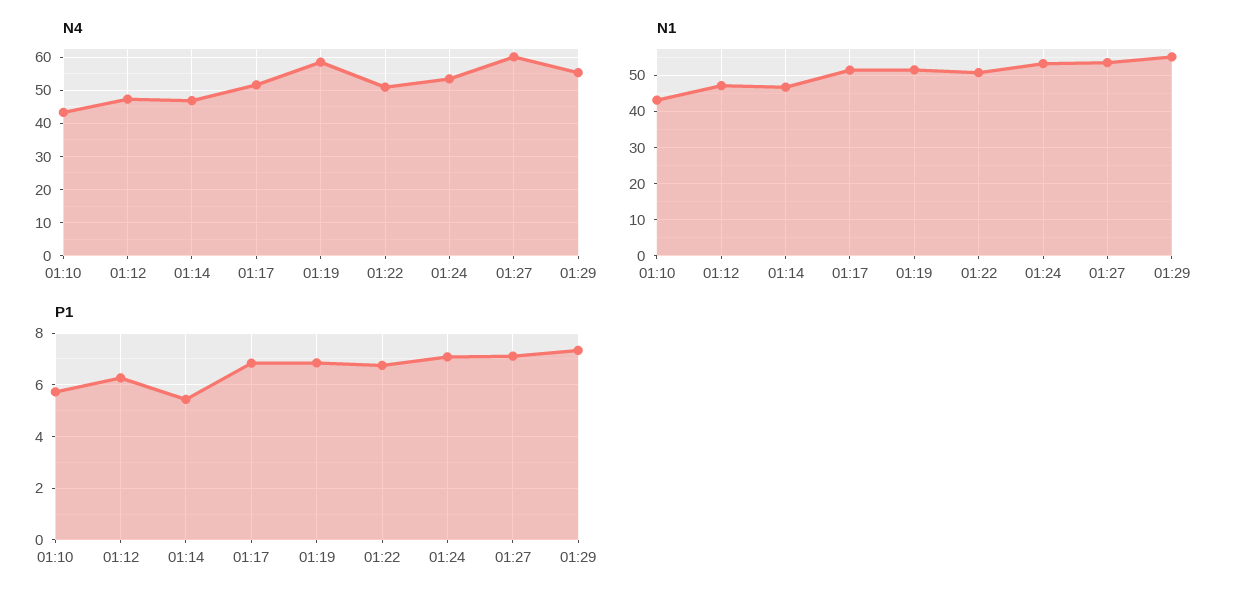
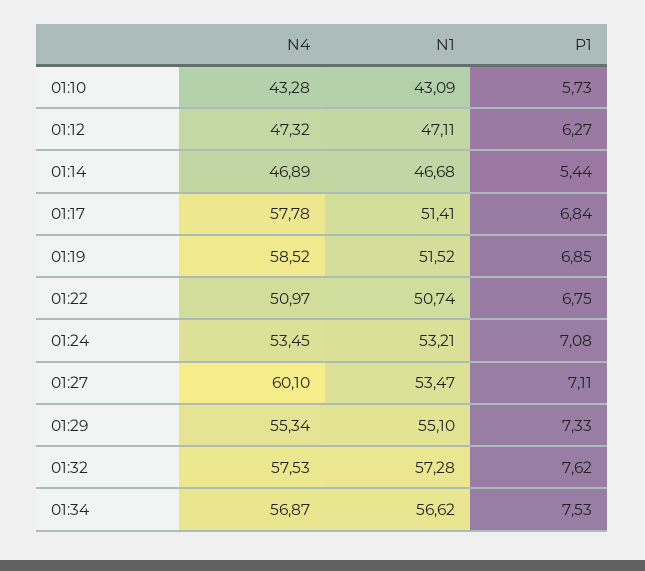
N4, 01:17: 52 -> 57.78
N4, 01:32: none -> 57.53
N1, 01:32: none -> 57.28
P1, 01:32: none -> 7.62
N4, 01:34: none -> 56.87
N1, 01:34: none -> 56.62
P1, 01:34: none -> 7.53

